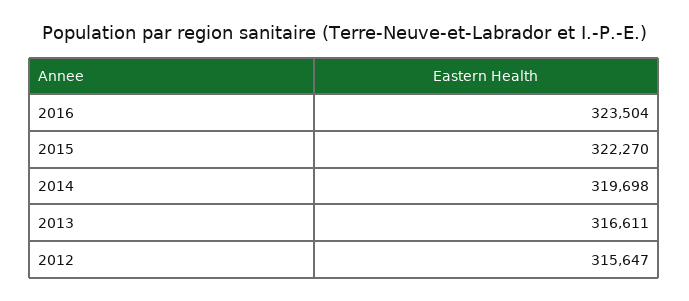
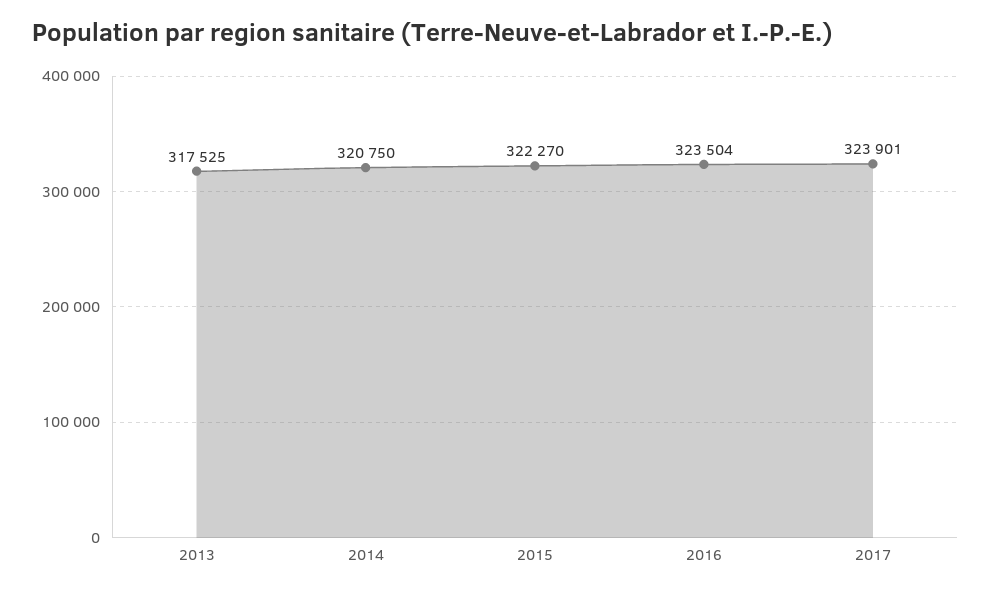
2014: 319698 -> 320750
2013: 316611 -> 317525
2012: 315647 -> none
2017: none -> 323901

